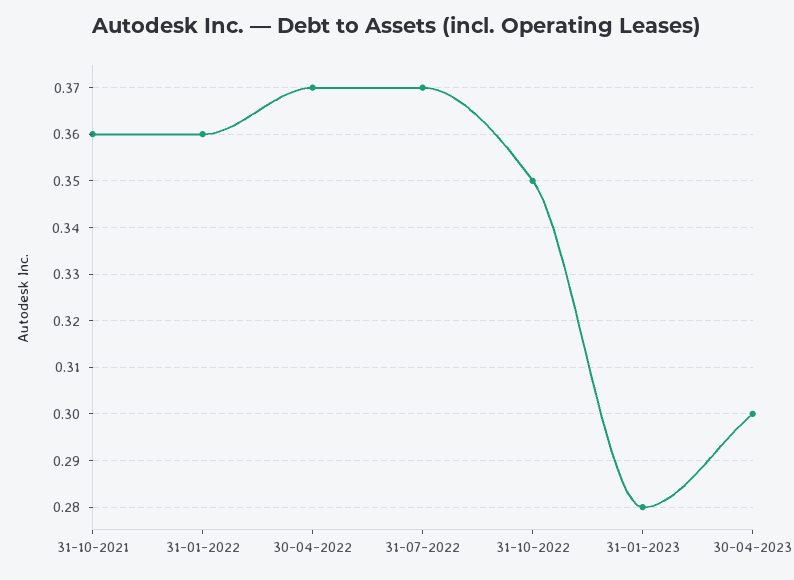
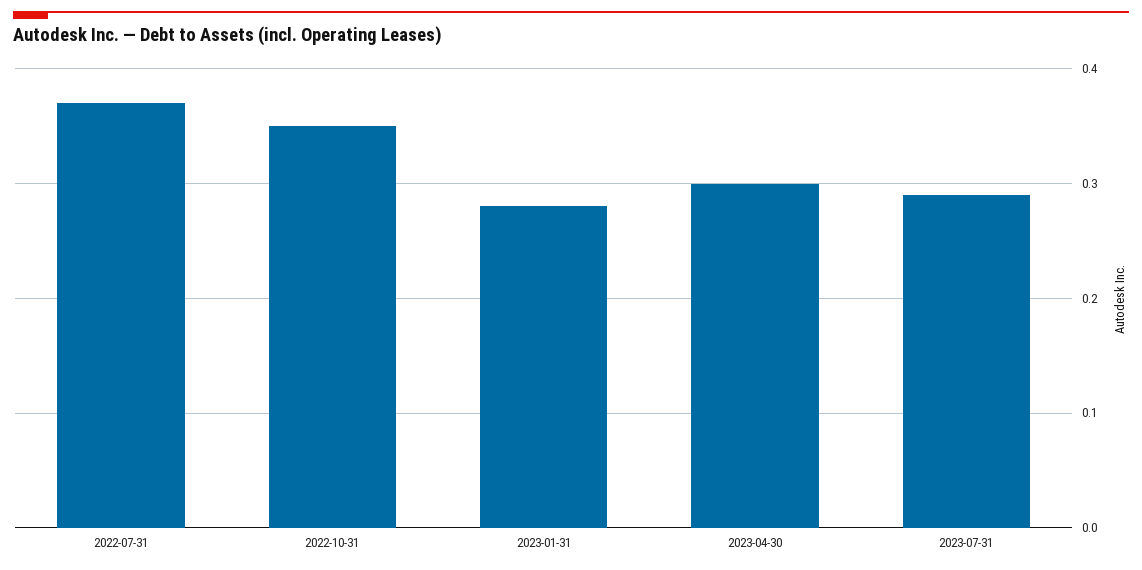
31-10-2021: 0.36 -> none
31-01-2022: 0.36 -> none
30-04-2022: 0.37 -> none
2023-07-31: none -> 0.29

